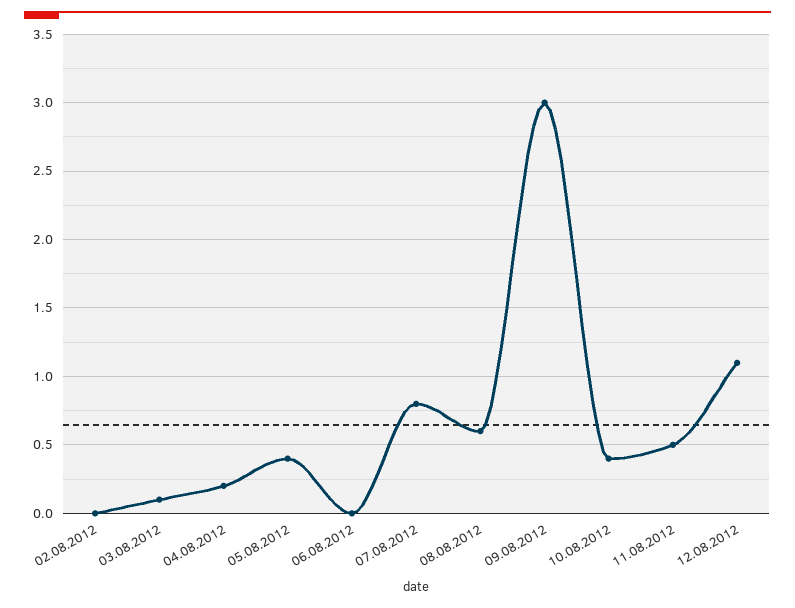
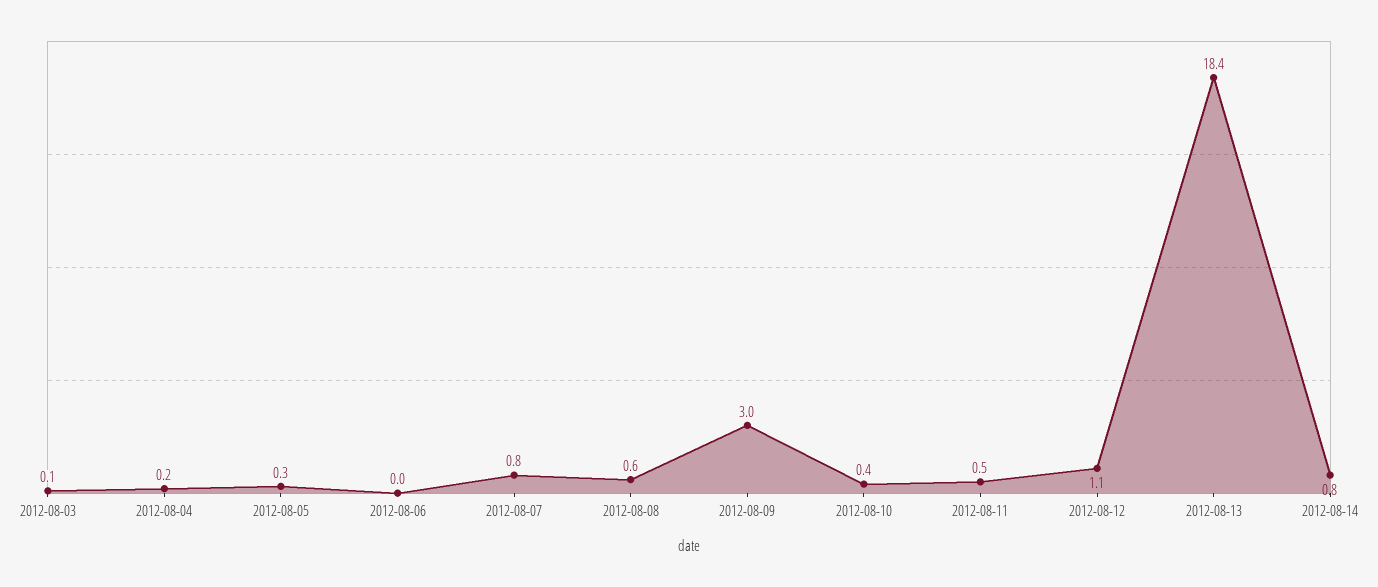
02.08.2012: 0 -> none
05.08.2012: 0.4 -> 0.3
2012-08-13: none -> 18.4
2012-08-14: none -> 0.8

